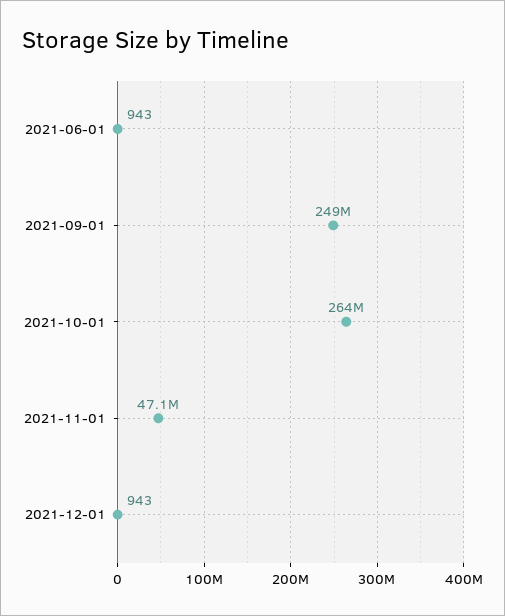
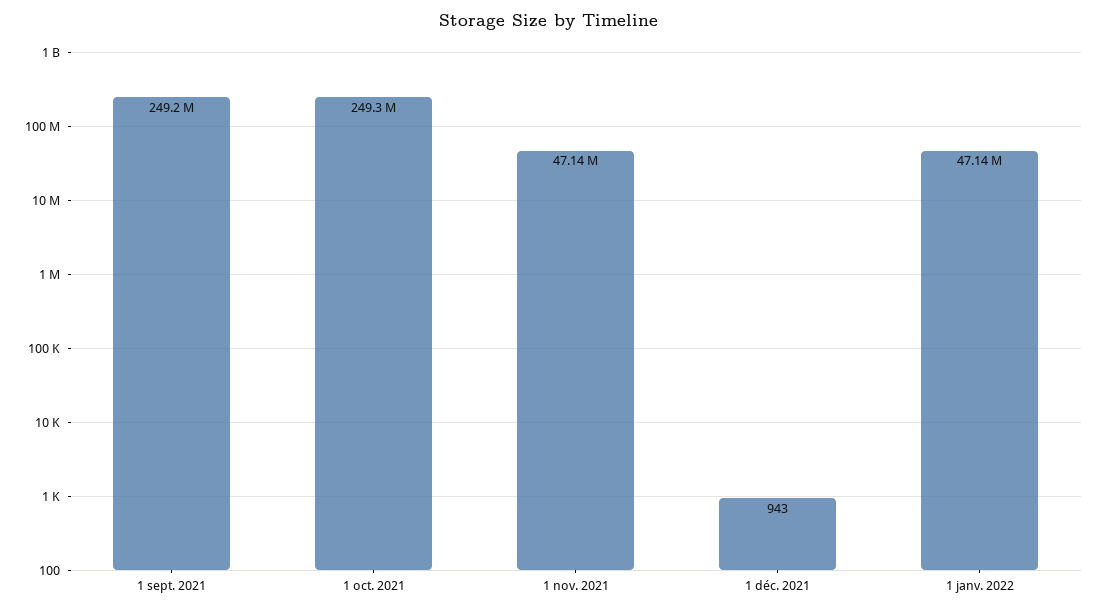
2021-06-01: 943 -> none
2021-10-01: 264000000 -> 249300000
1 janv. 2022: none -> 47140000

